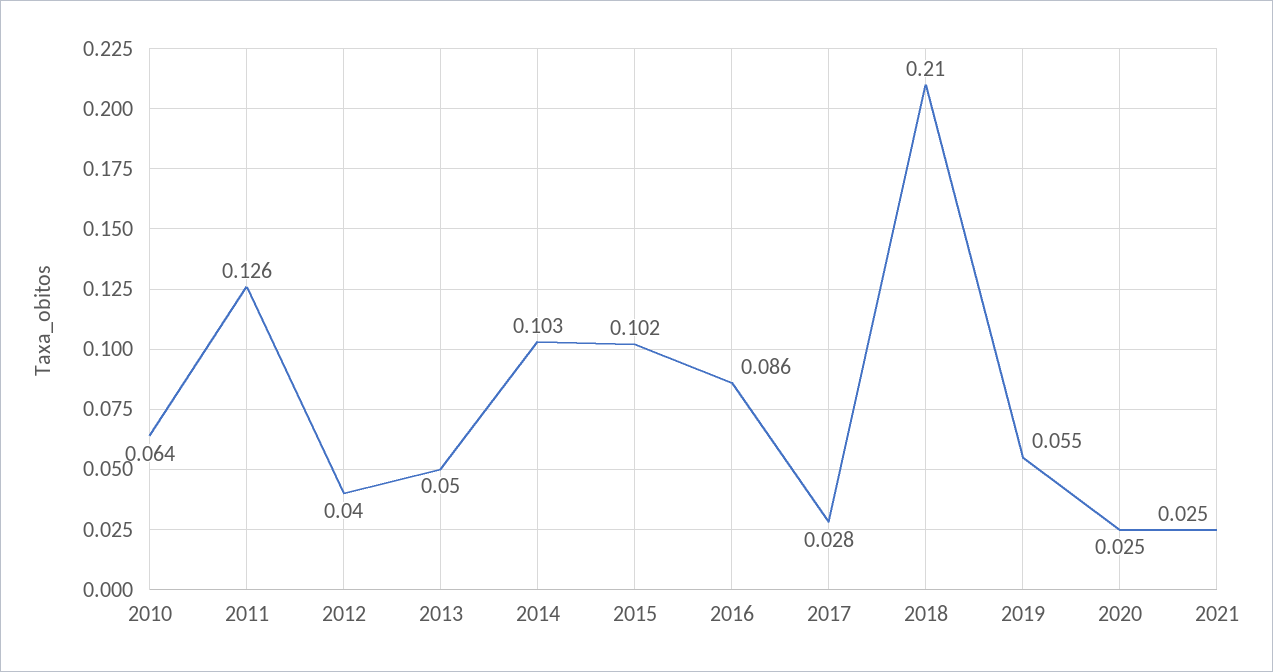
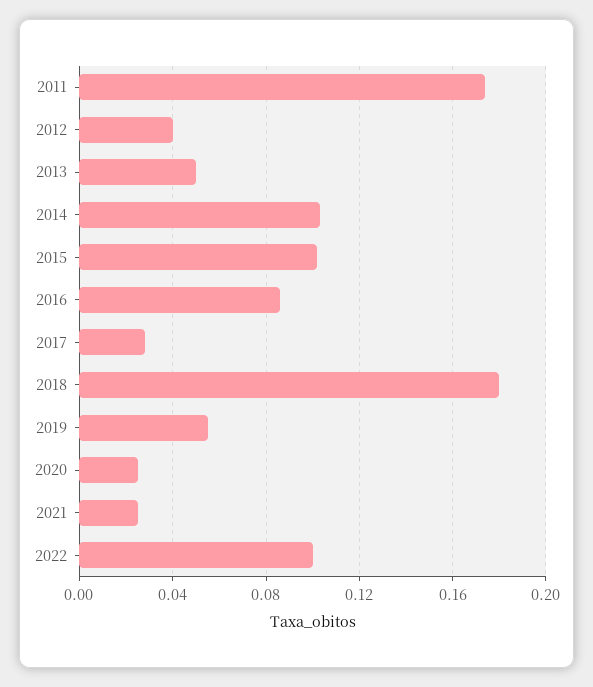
2010: 0.064 -> none
2011: 0.126 -> 0.175
2018: 0.21 -> 0.18
2022: none -> 0.1

